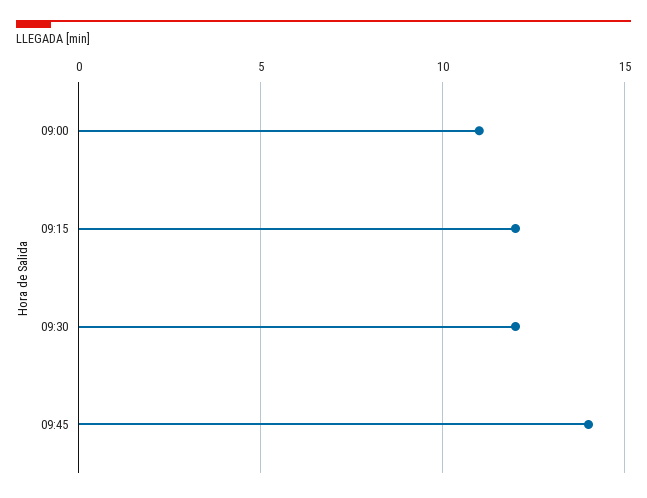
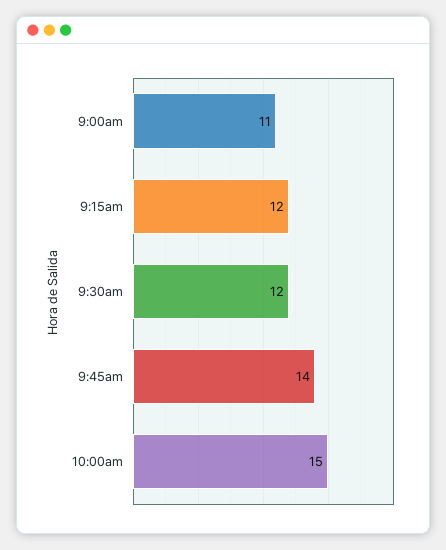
10:00am: none -> 15

